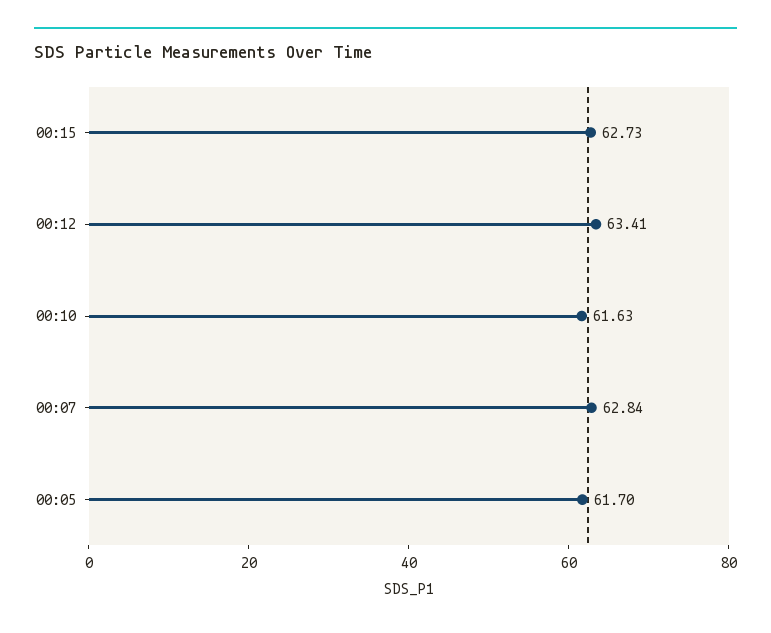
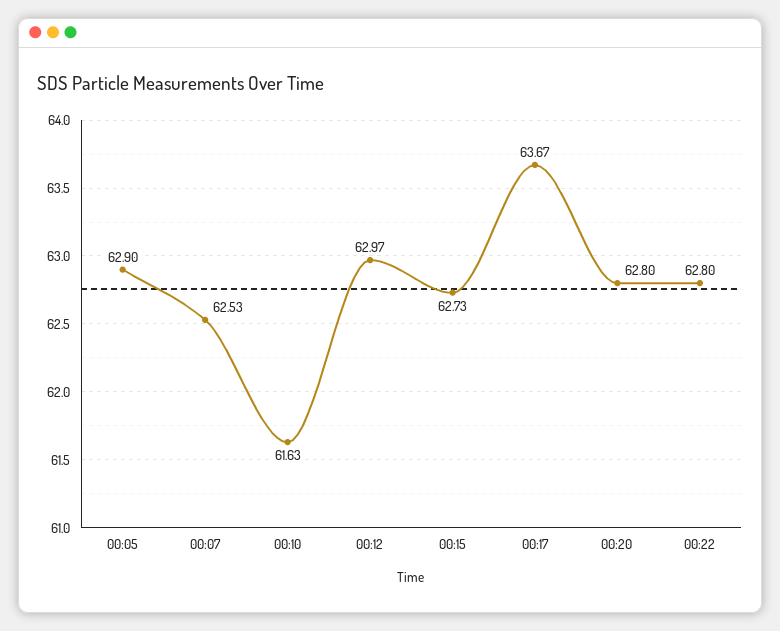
00:12: 63.41 -> 62.97
00:07: 62.84 -> 62.53
00:05: 61.7 -> 62.9
00:17: none -> 63.67
00:20: none -> 62.8
00:22: none -> 62.8

